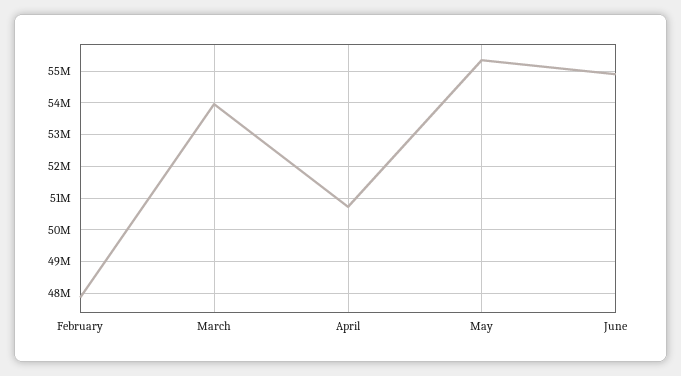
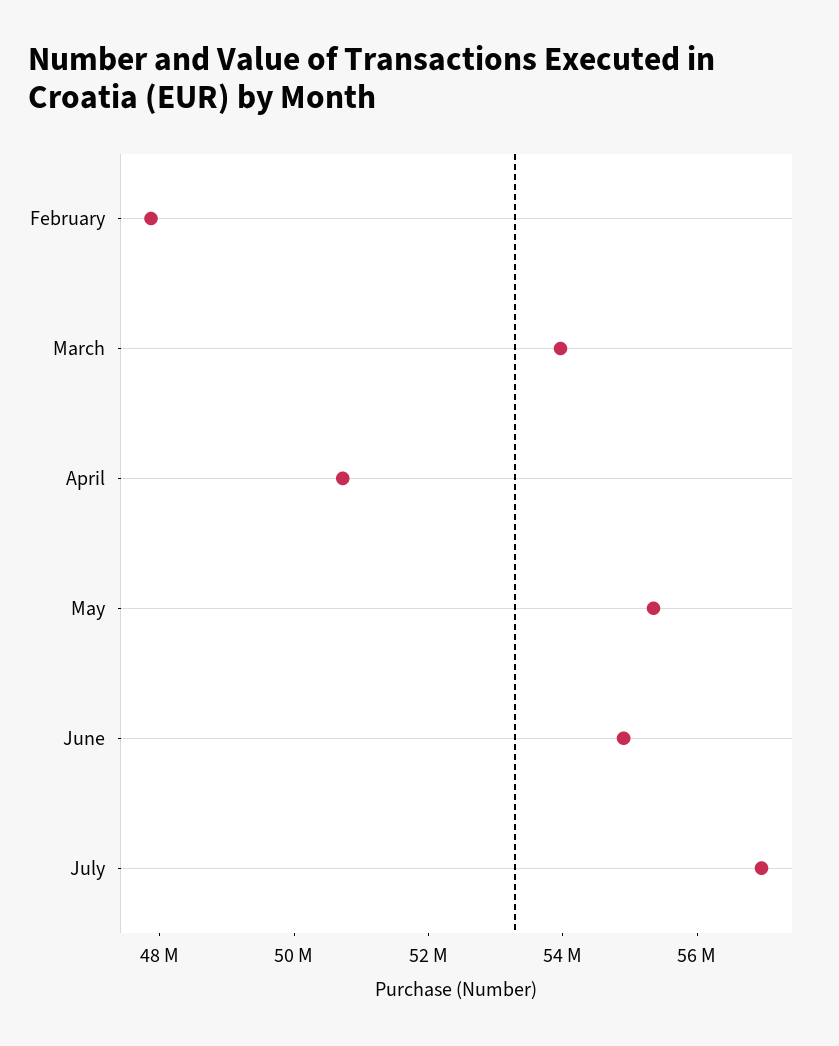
July: none -> 57000000

